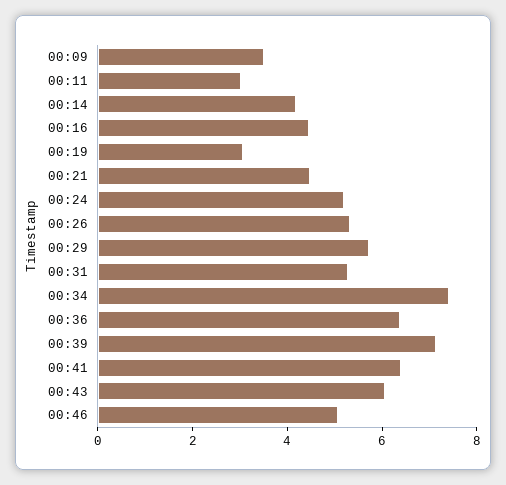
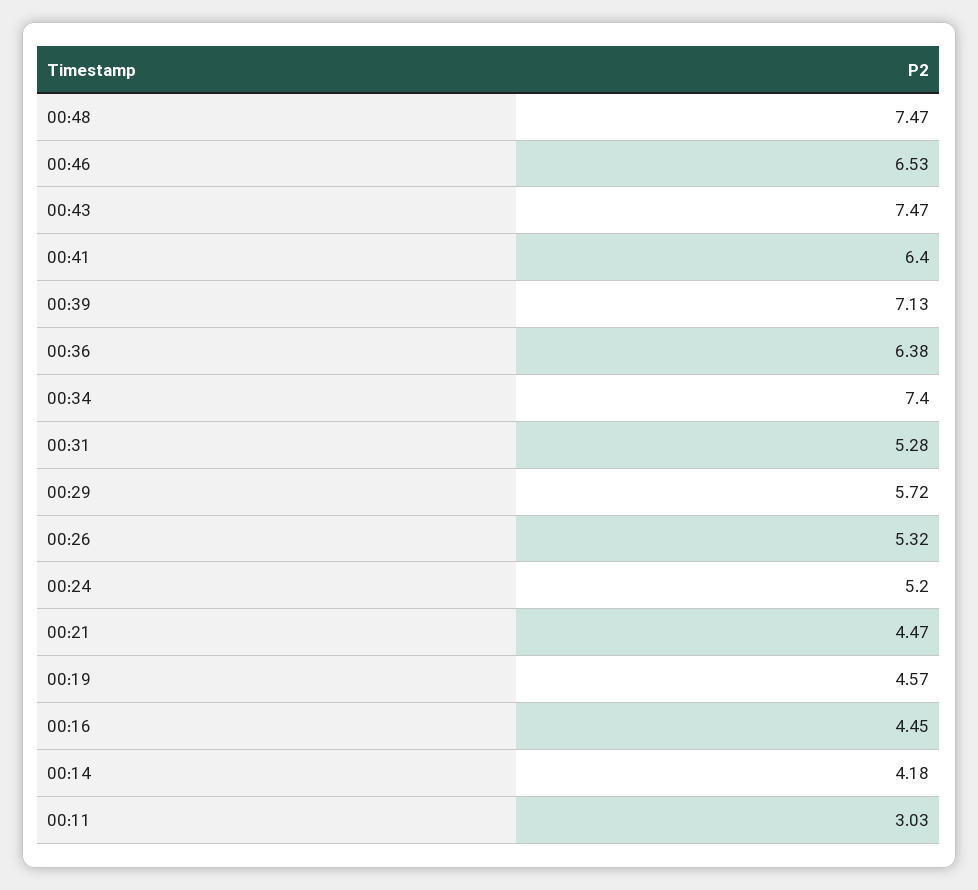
00:09: 3.5 -> none
00:19: 3 -> 4.57
00:43: 6 -> 7.47
00:46: 5 -> 6.53
00:48: none -> 7.47

